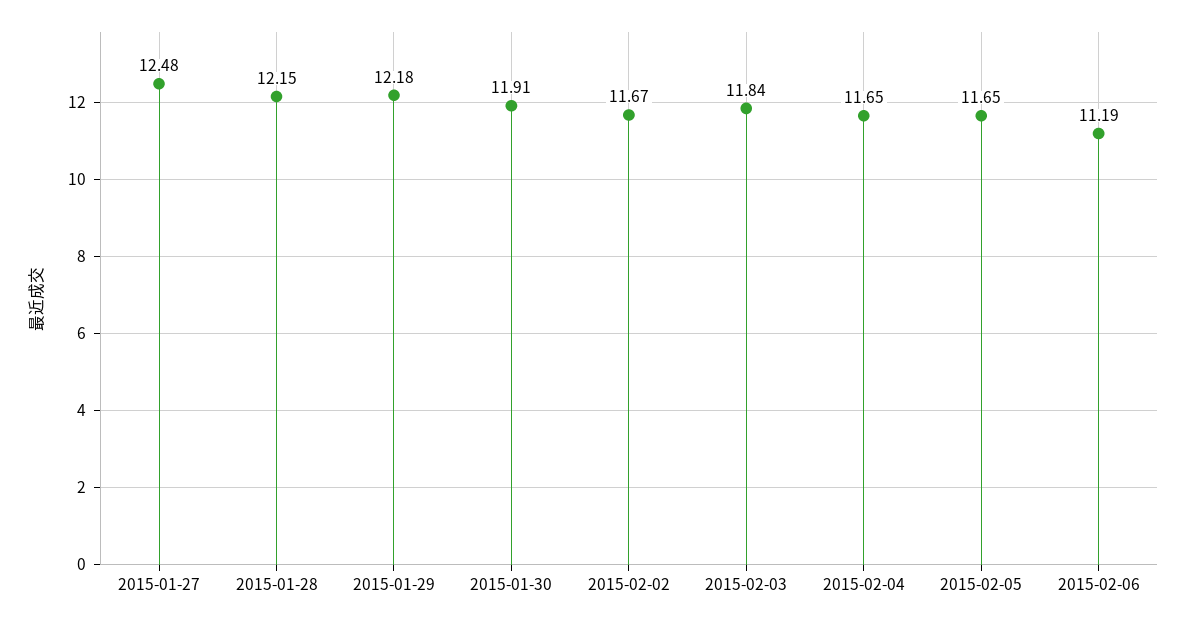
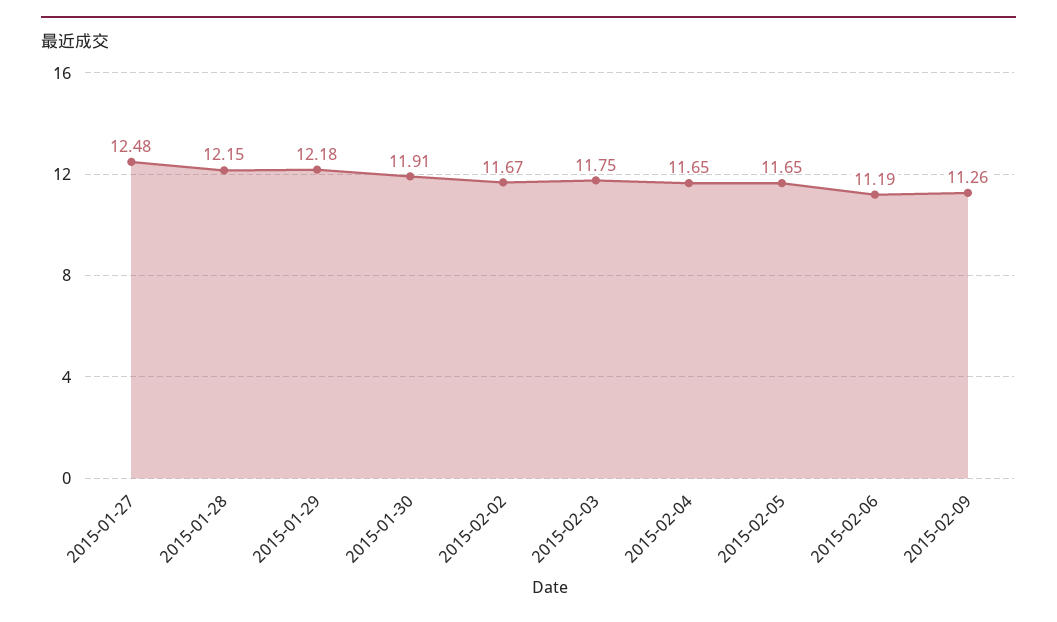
2015-02-03: 11.84 -> 11.75
2015-02-09: none -> 11.26

